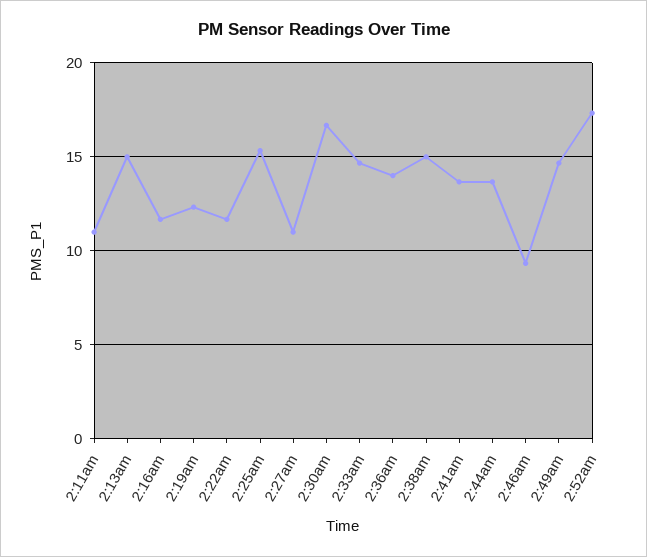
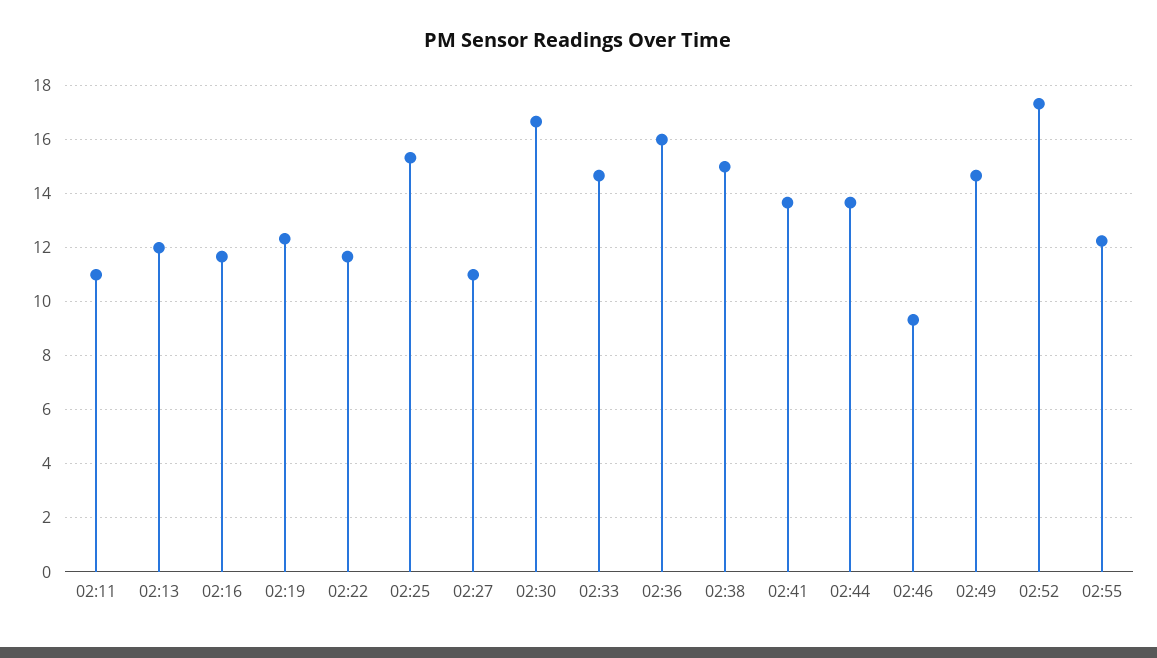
2:13am: 15 -> 12
2:36am: 14 -> 16
02:55: none -> 12.25

